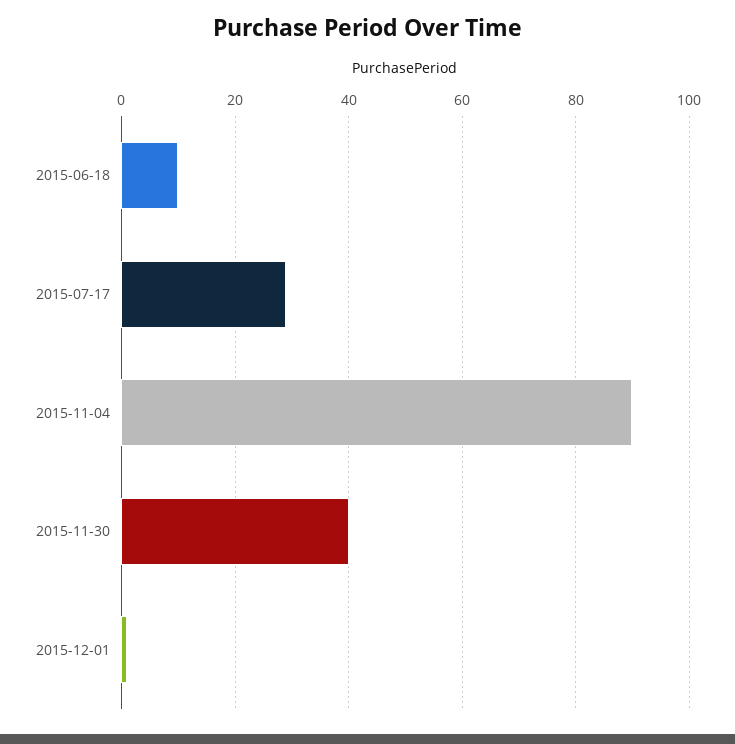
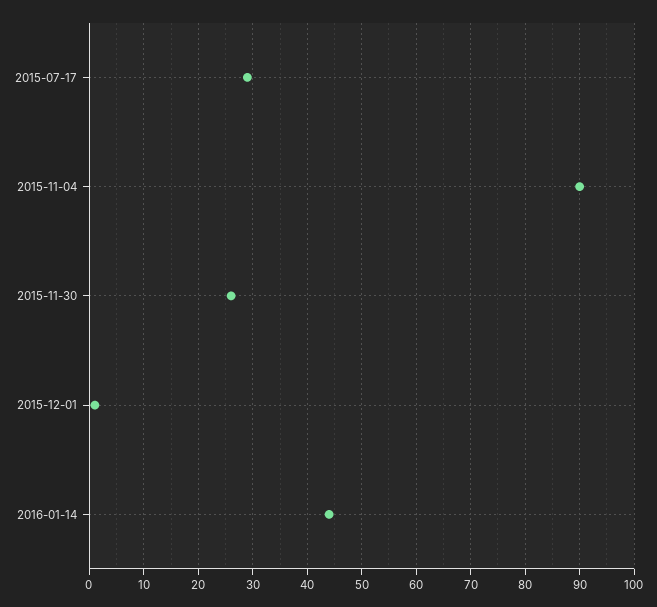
2015-06-18: 10 -> none
2015-11-30: 40 -> 25
2016-01-14: none -> 45

